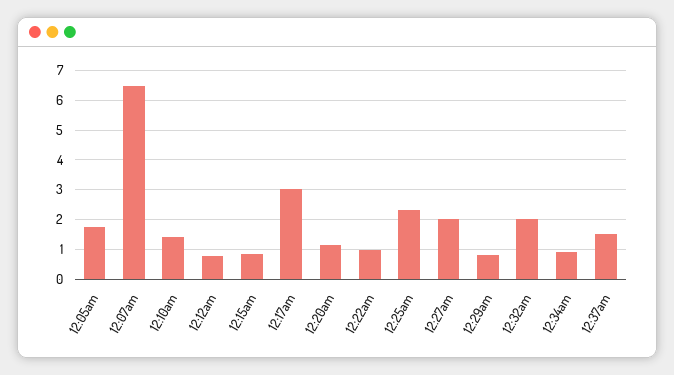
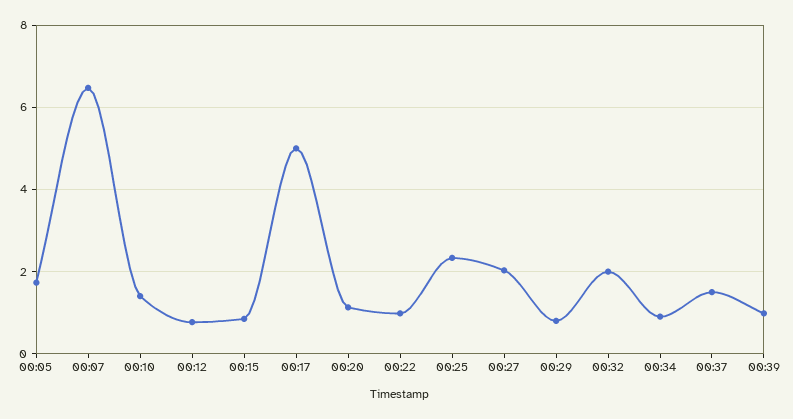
12:17am: 3 -> 5
00:39: none -> 1

